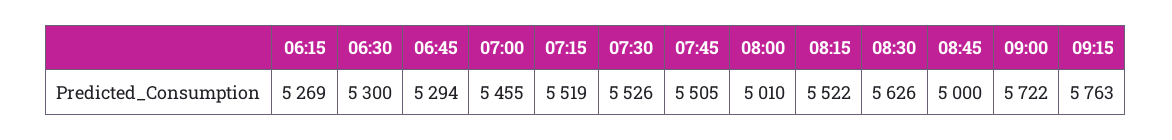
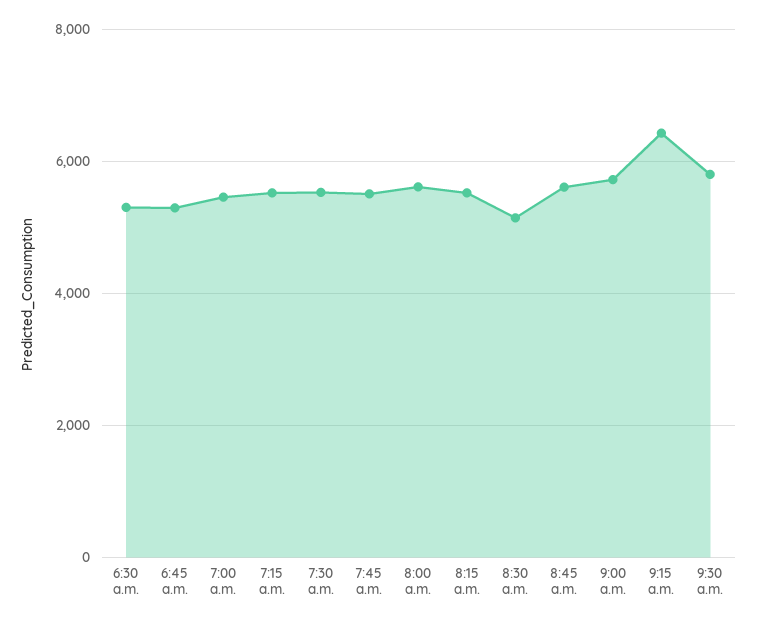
06:15: 5269 -> none
08:00: 5010 -> 5600
08:30: 5626 -> 5200
08:45: 5000 -> 5600
09:15: 5763 -> 6400
9:30 a.m.: none -> 5800

